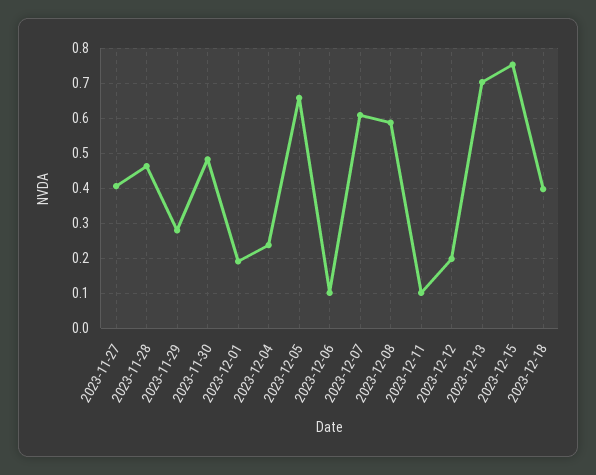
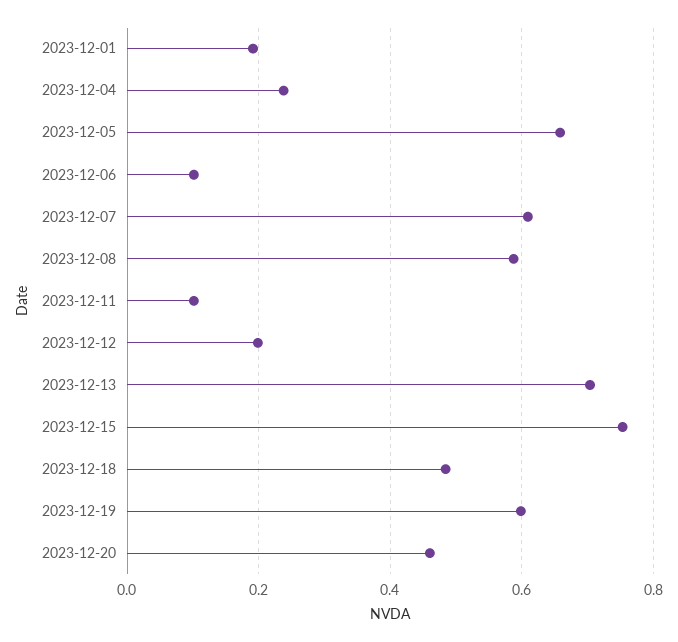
2023-11-27: 0.4 -> none
2023-11-28: 0.46 -> none
2023-11-29: 0.28 -> none
2023-11-30: 0.48 -> none
2023-12-18: 0.4 -> 0.48
2023-12-19: none -> 0.6
2023-12-20: none -> 0.46

